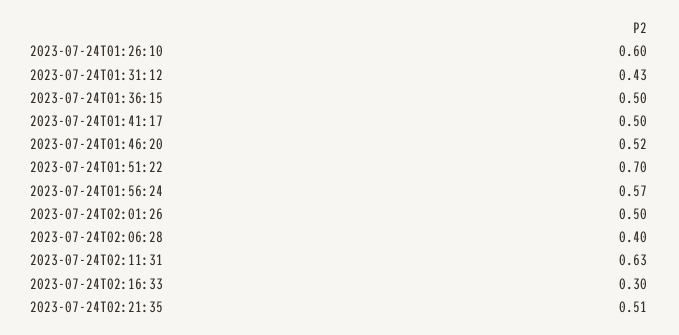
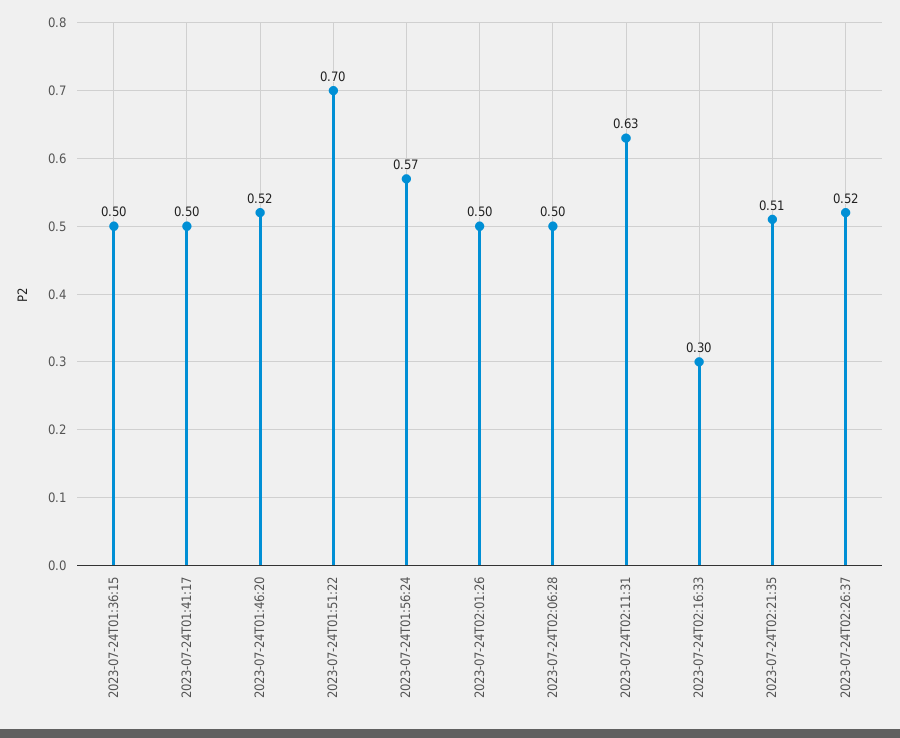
2023-07-24T01:26:10: 0.6 -> none
2023-07-24T01:31:12: 0.43 -> none
2023-07-24T02:06:28: 0.4 -> 0.5
2023-07-24T02:26:37: none -> 0.52

